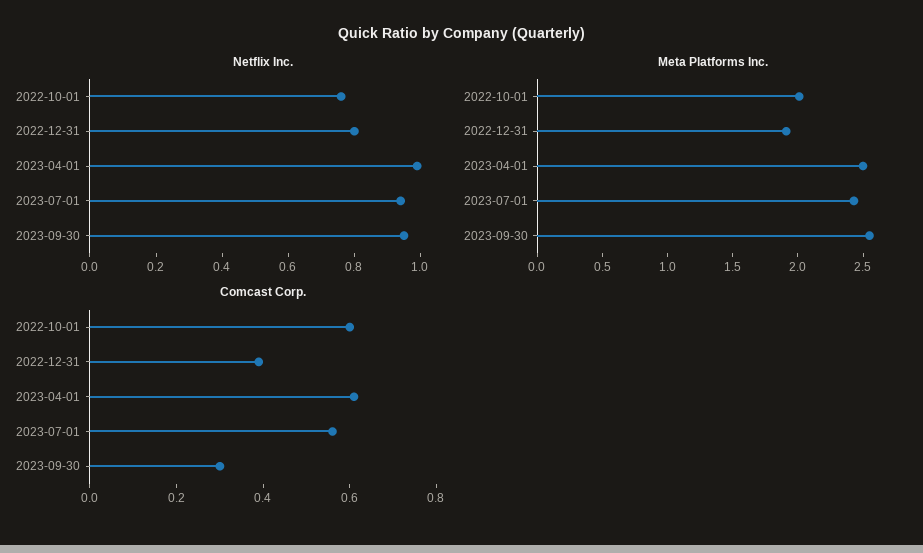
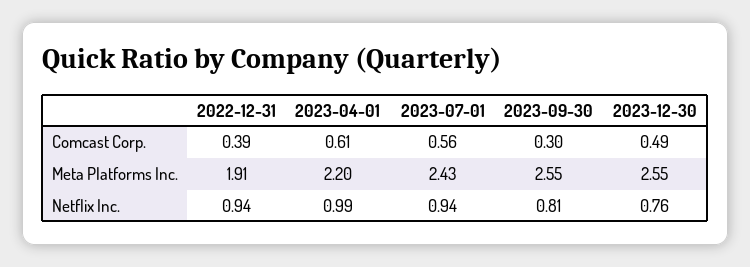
Netflix Inc., 2022-10-01: 0.75 -> none
Netflix Inc., 2022-12-31: 0.8 -> 0.94
Netflix Inc., 2023-09-30: 0.95 -> 0.81
Meta Platforms Inc., 2022-10-01: 2 -> none
Meta Platforms Inc., 2023-04-01: 2.5 -> 2.2
Comcast Corp., 2022-10-01: 0.6 -> none
Comcast Corp., 2023-12-30: none -> 0.49
Meta Platforms Inc., 2023-12-30: none -> 2.55
Netflix Inc., 2023-12-30: none -> 0.76

